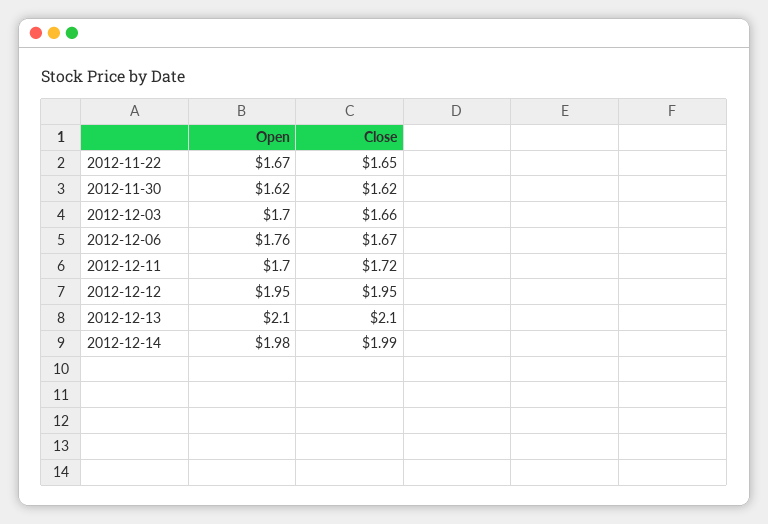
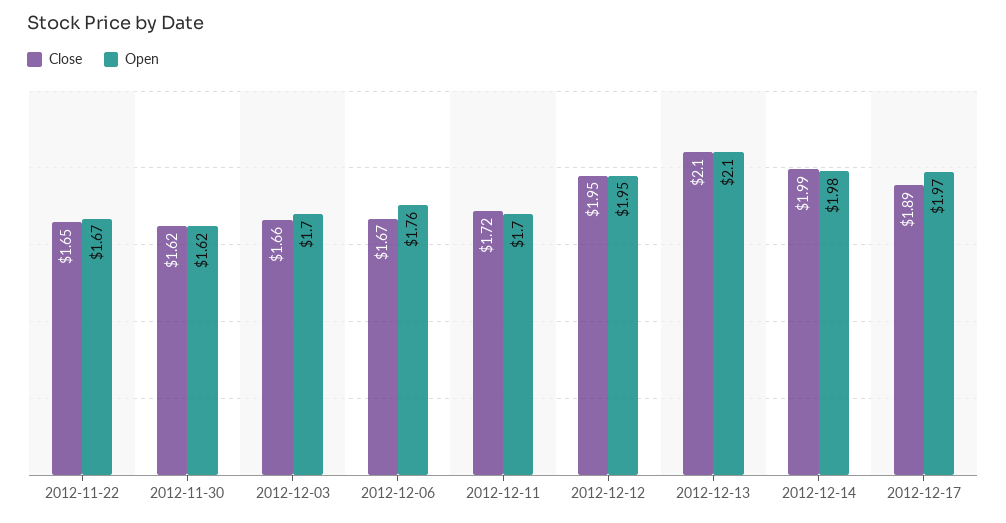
Close, 2012-12-17: none -> 1.89
Open, 2012-12-17: none -> 1.97

